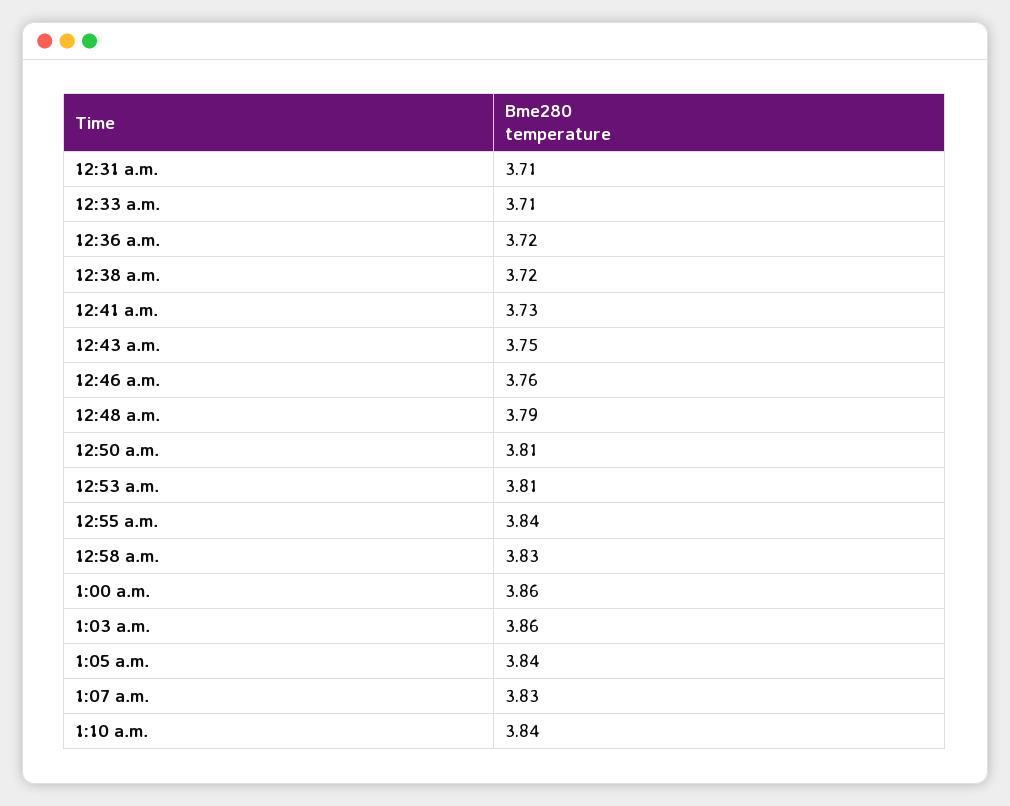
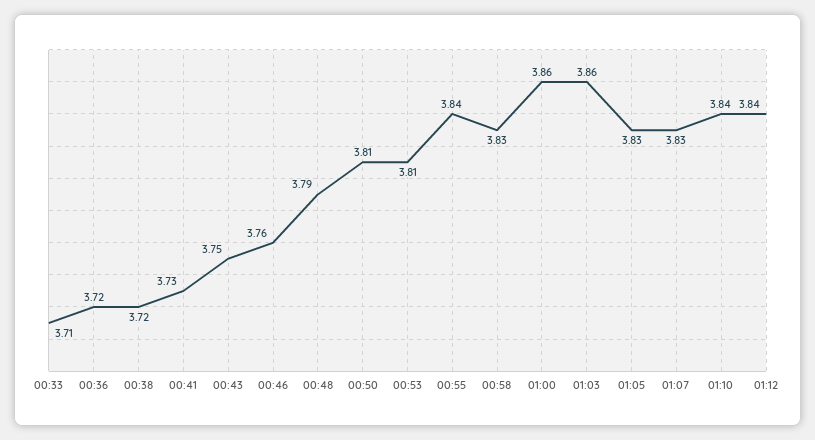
12:31 a.m.: 3.71 -> none
1:05 a.m.: 3.84 -> 3.83
01:12: none -> 3.84

